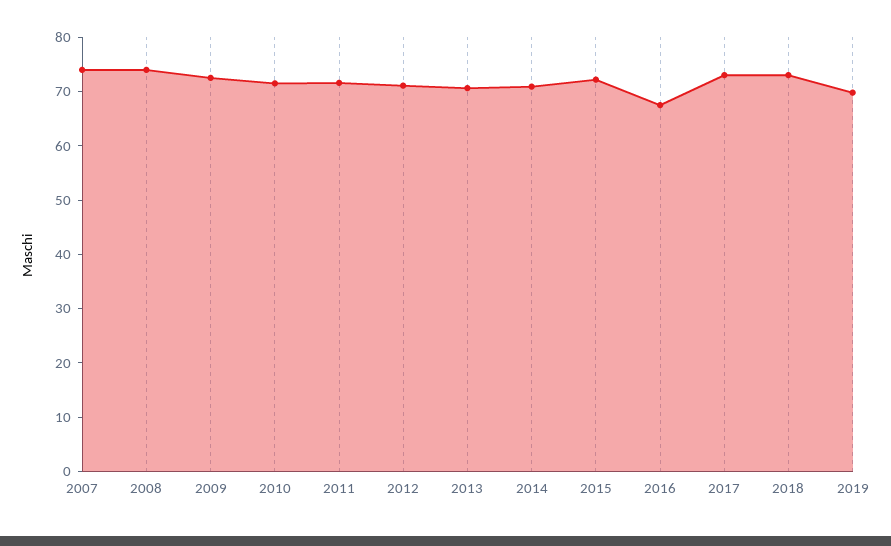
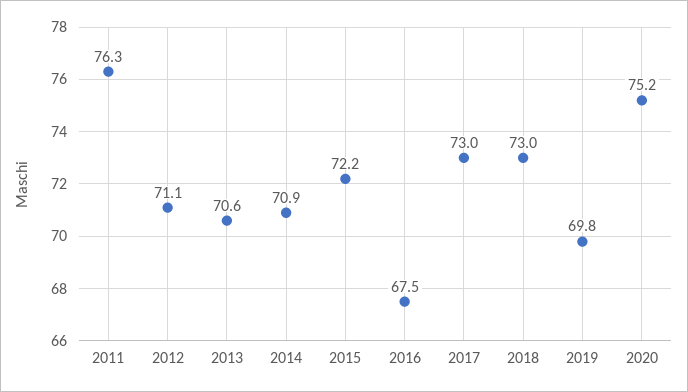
2007: 74 -> none
2008: 74 -> none
2009: 72 -> none
2010: 72 -> none
2011: 72 -> 76.3
2020: none -> 75.2

